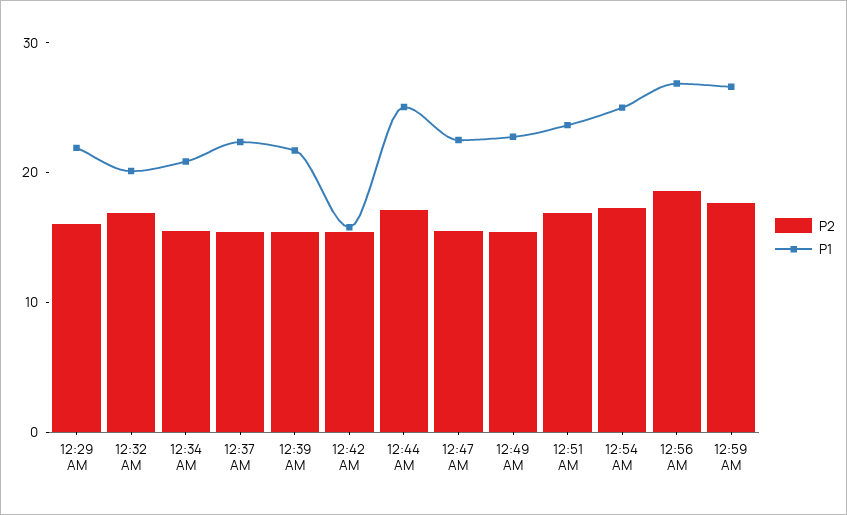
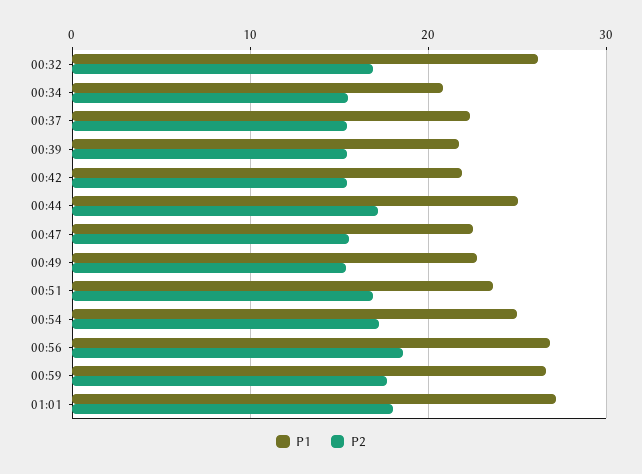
P2, 12:29 AM: 16 -> none
P1, 12:29 AM: 22 -> none
P1, 12:32 AM: 20 -> 26
P1, 12:42 AM: 16 -> 22
P1, 01:01: none -> 27
P2, 01:01: none -> 18

